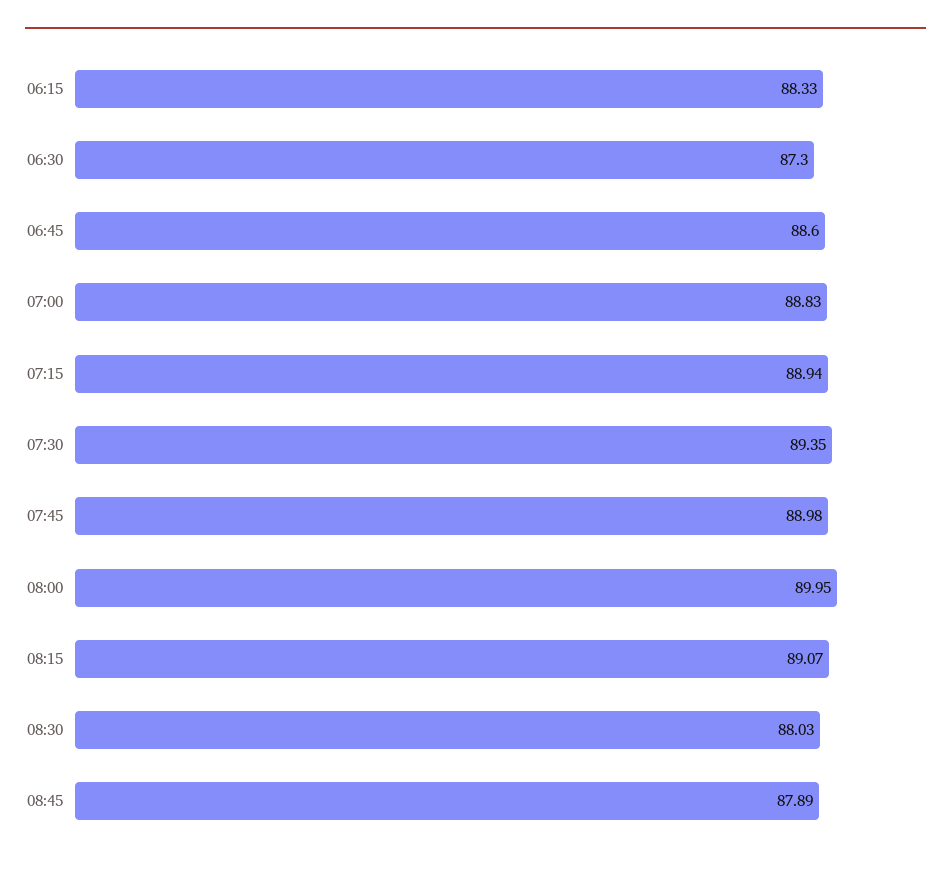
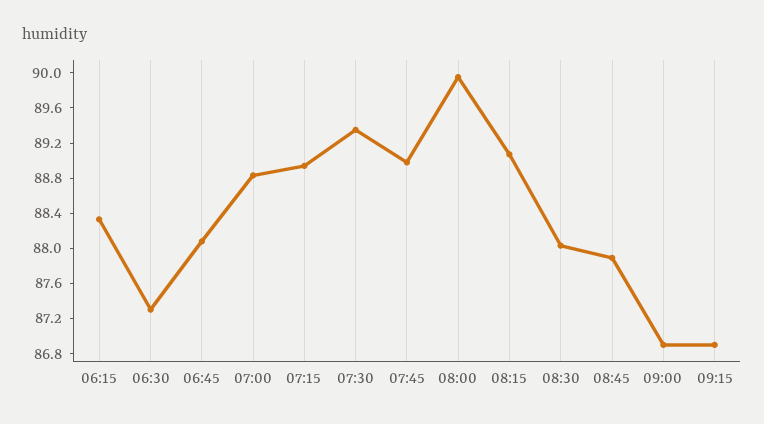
06:45: 88.6 -> 88.1
09:00: none -> 86.9
09:15: none -> 86.9

